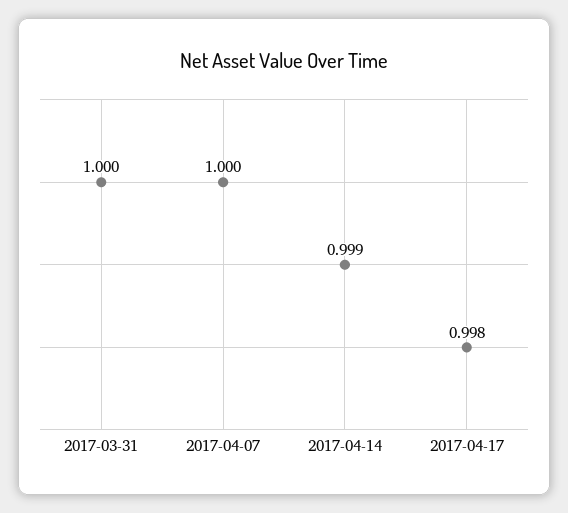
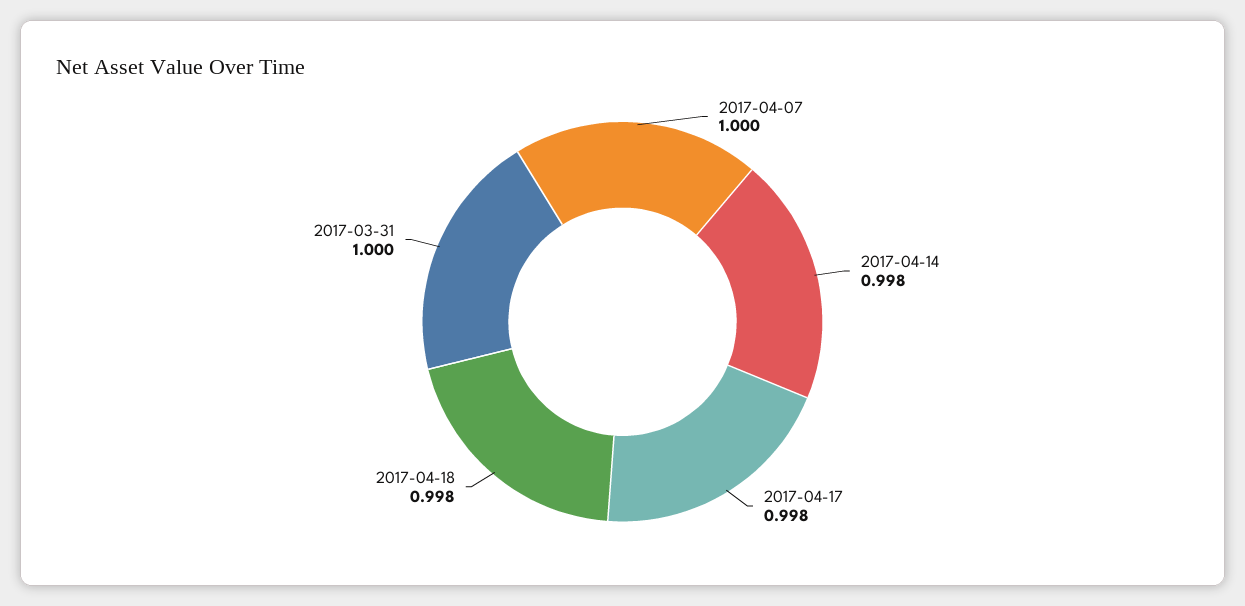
2017-04-14: 0.999 -> 0.998
2017-04-18: none -> 0.998

